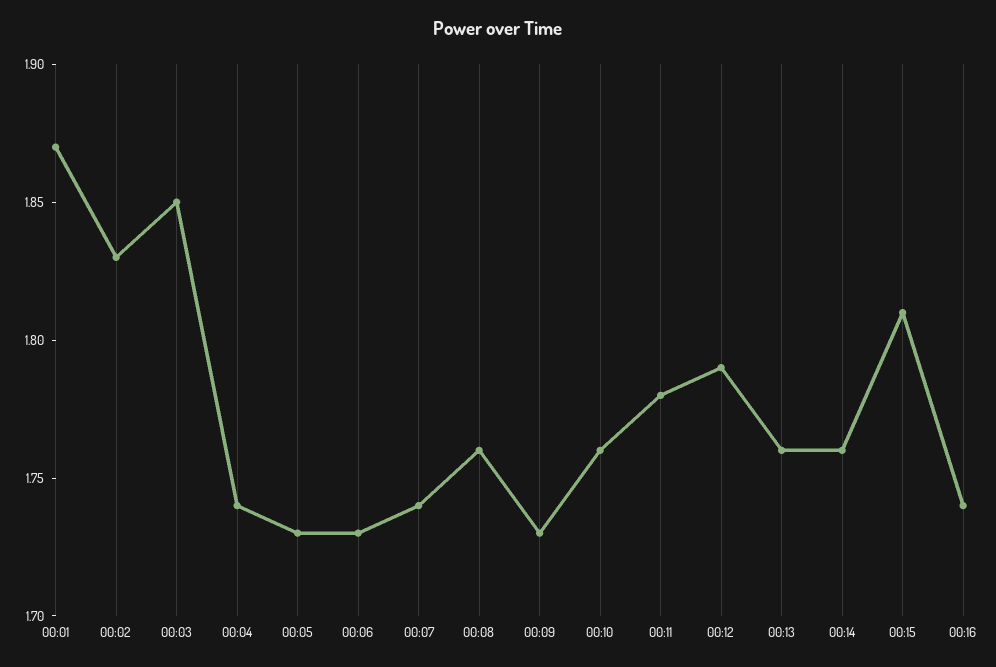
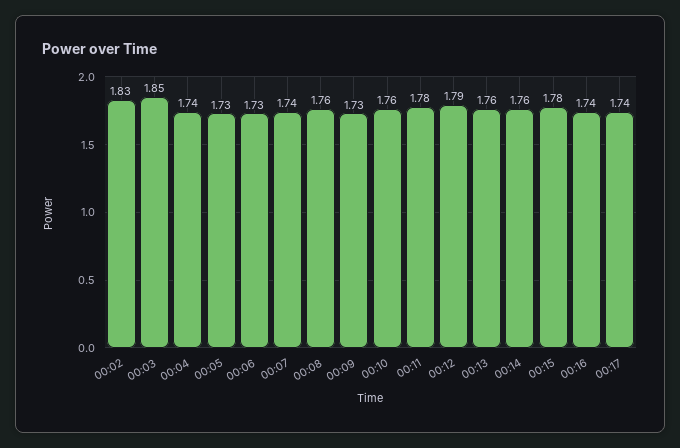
00:01: 1.87 -> none
00:15: 1.81 -> 1.78
00:17: none -> 1.74

